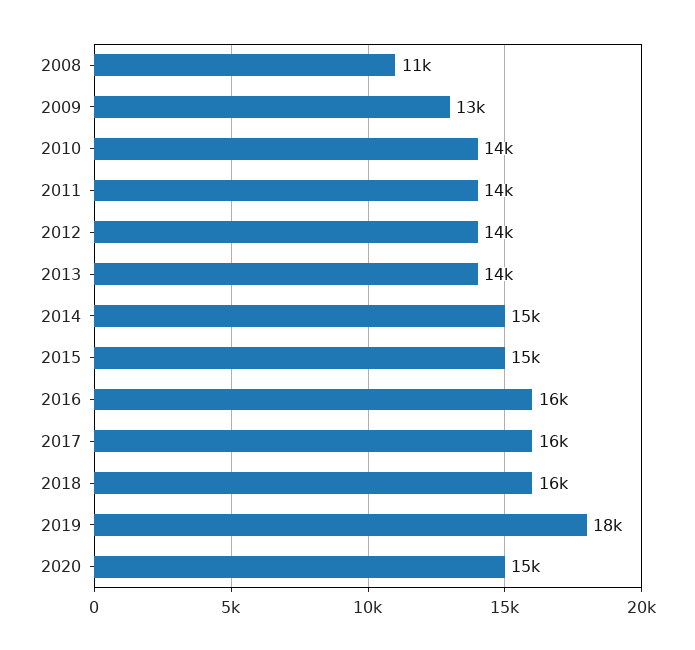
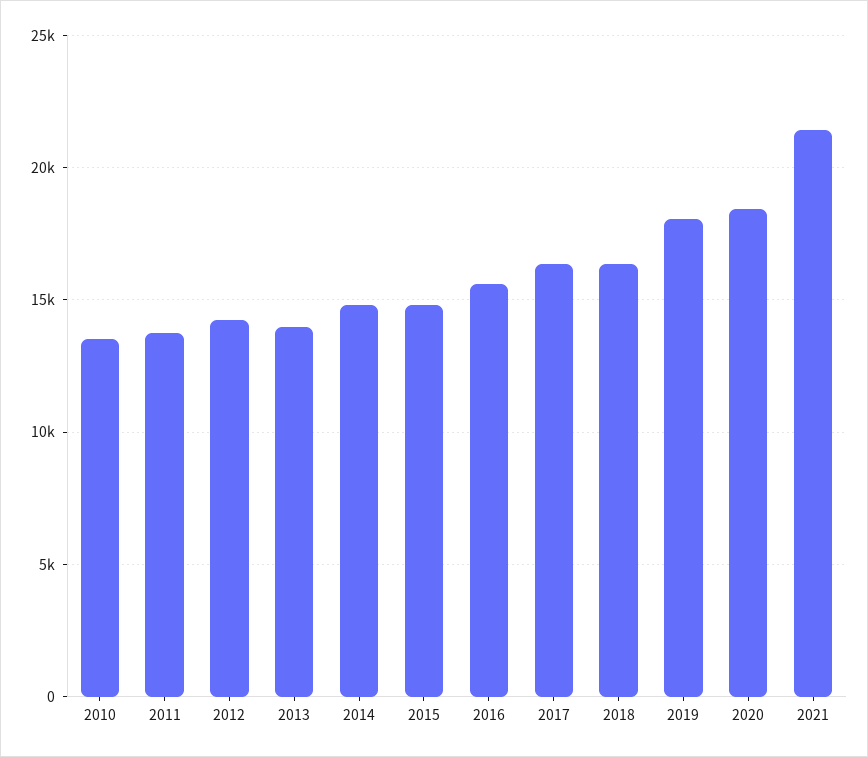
2008: 11000 -> none
2009: 13000 -> none
2020: 15000 -> 18500
2021: none -> 21500

